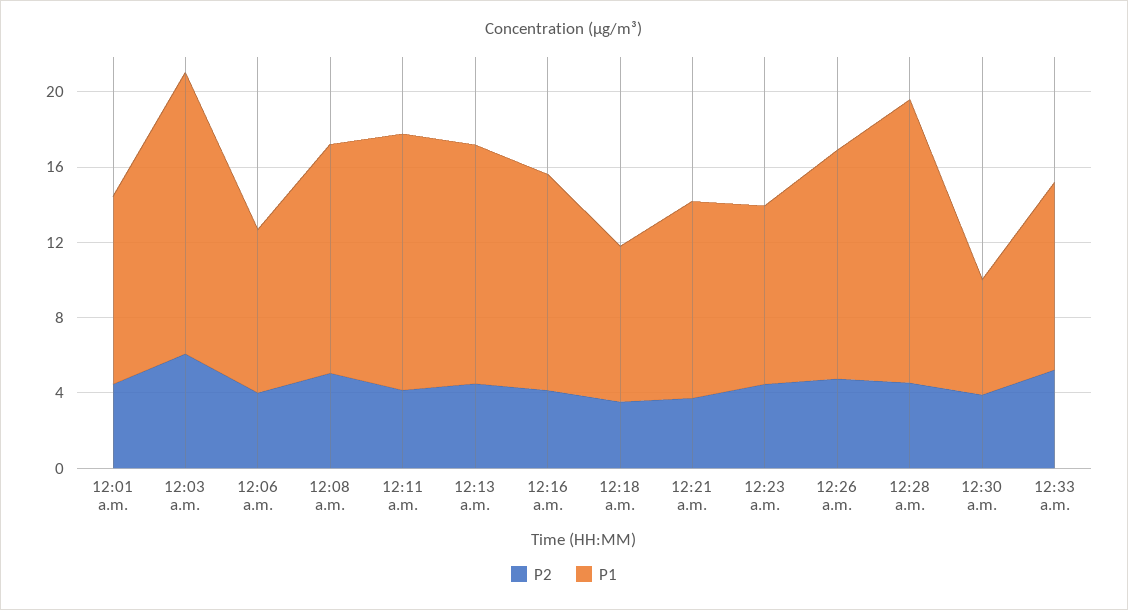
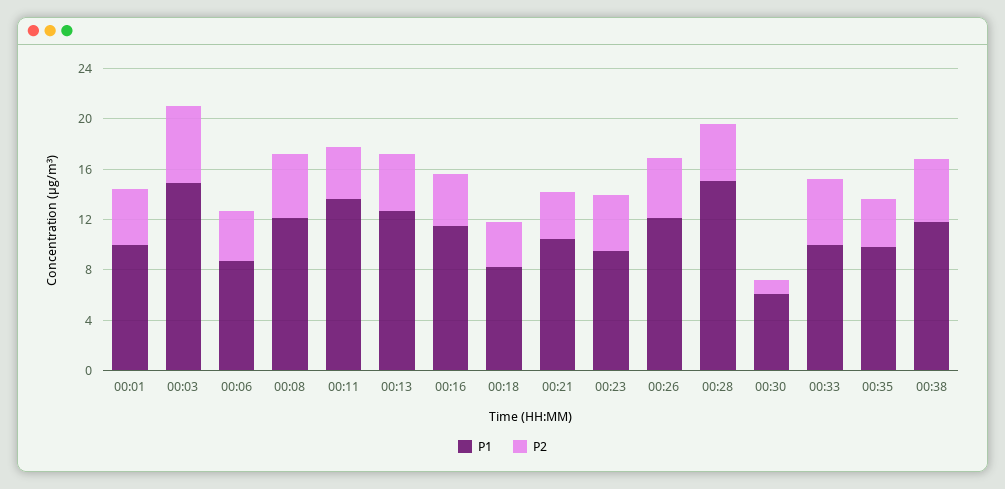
P2, 12:30 a.m.: 4 -> 1
P1, 00:35: none -> 10
P2, 00:35: none -> 4
P1, 00:38: none -> 12
P2, 00:38: none -> 5

